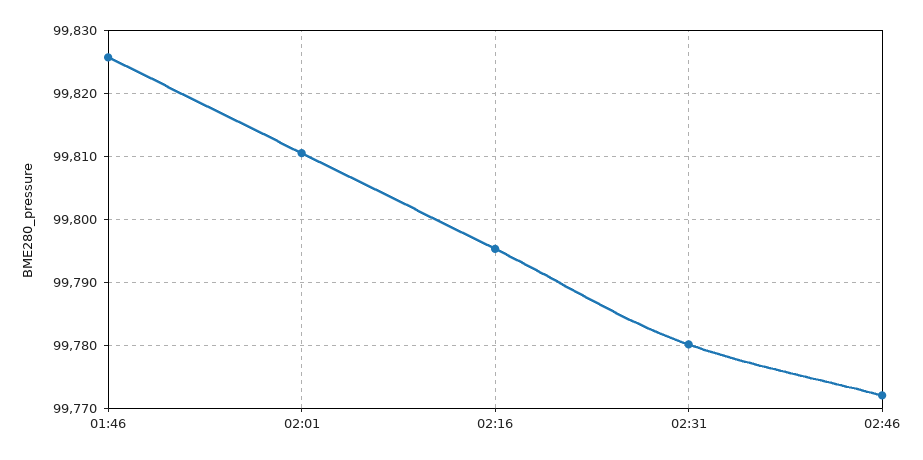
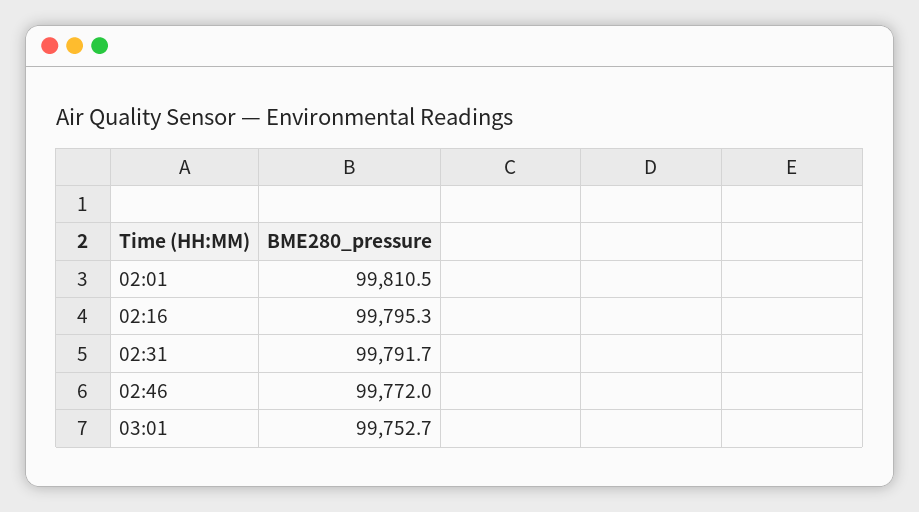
01:46: 99826 -> none
02:31: 99780 -> 99791.7
03:01: none -> 99752.7

